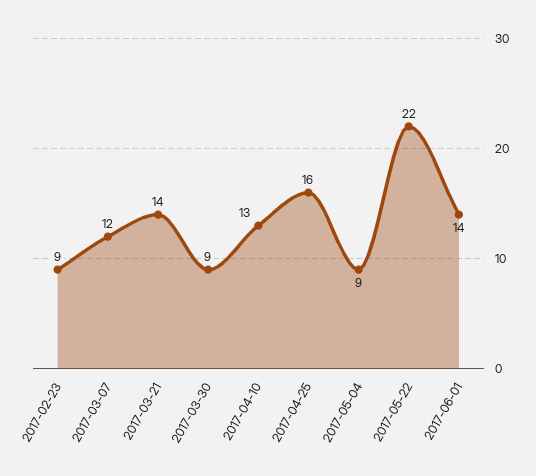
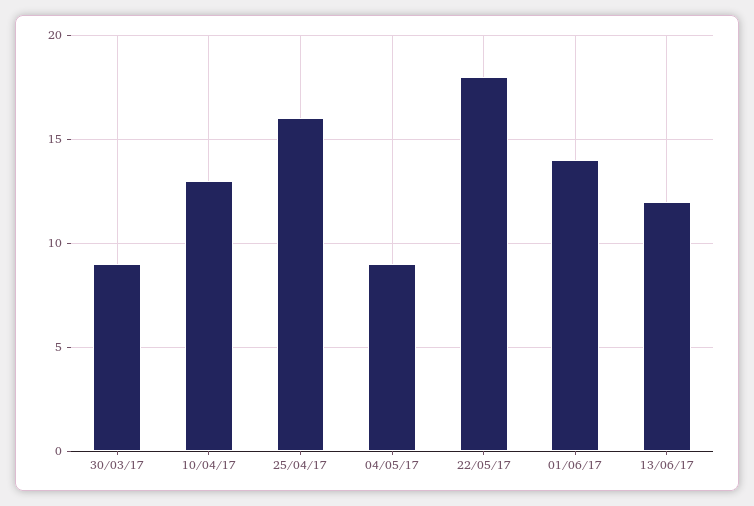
2017-02-23: 9 -> none
2017-03-07: 12 -> none
2017-03-21: 14 -> none
2017-05-22: 22 -> 18
13/06/17: none -> 12

